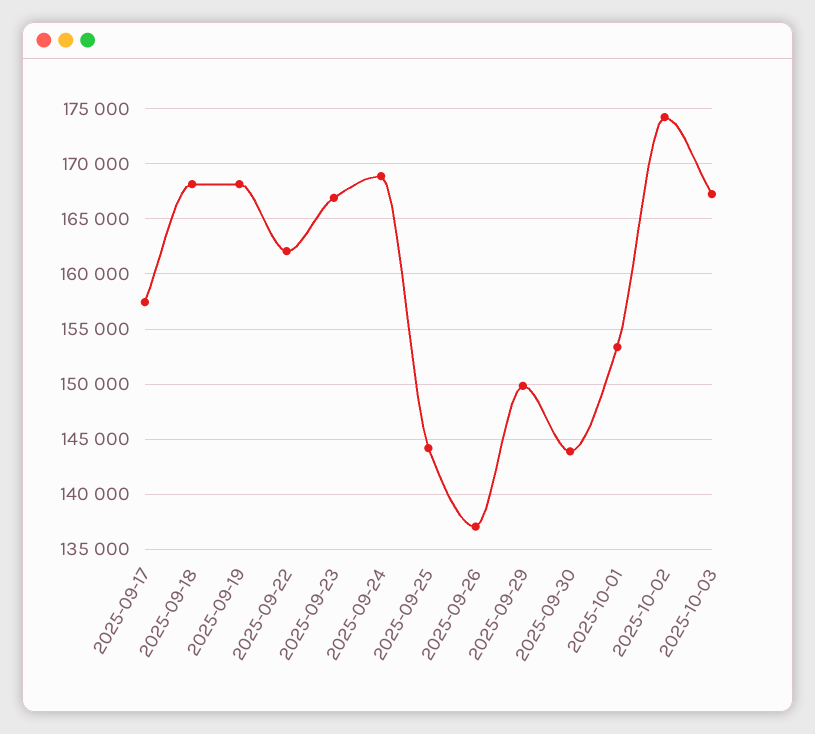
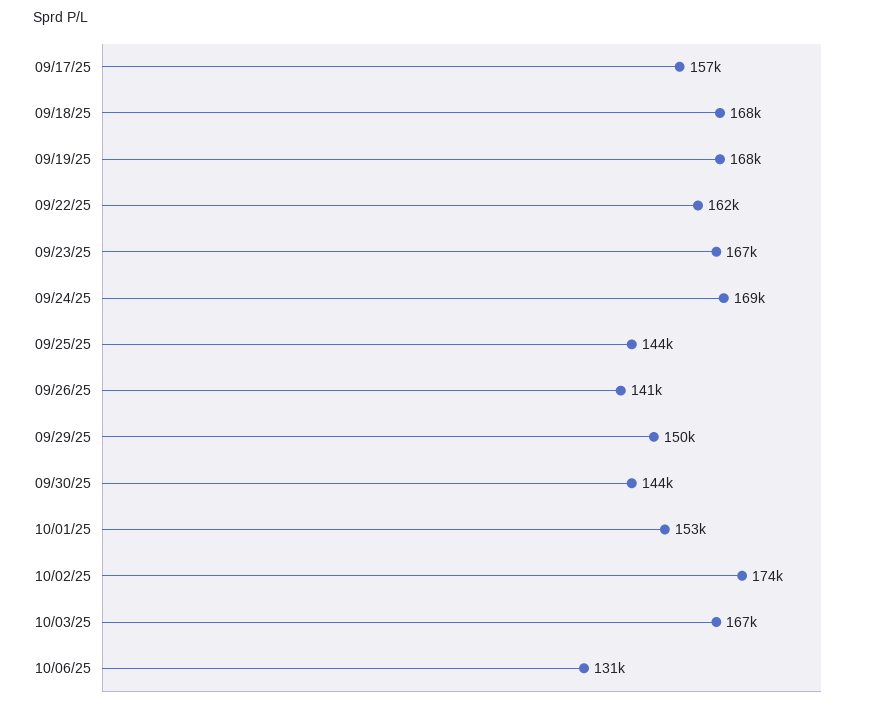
2025-09-26: 137000 -> 141000
10/06/25: none -> 131000

